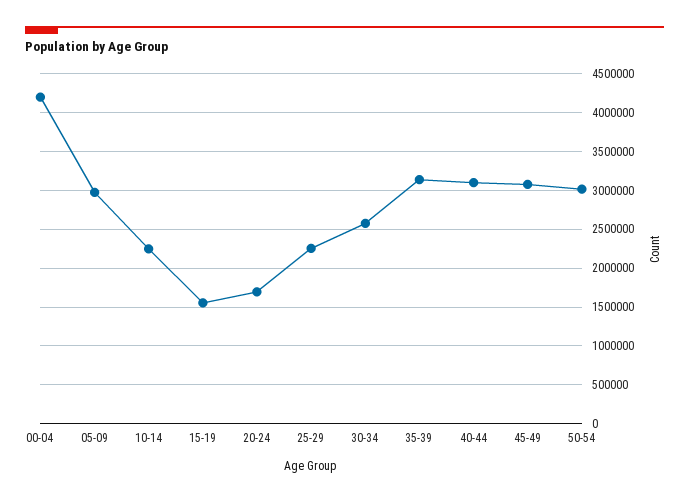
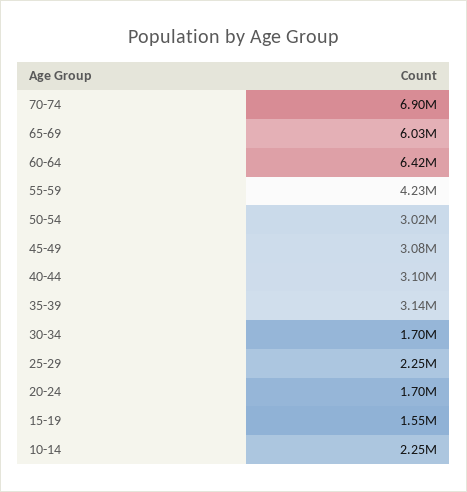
00-04: 4200000 -> none
05-09: 3000000 -> none
30-34: 2600000 -> 1700000
70-74: none -> 6900000
65-69: none -> 6030000
60-64: none -> 6420000
55-59: none -> 4230000

